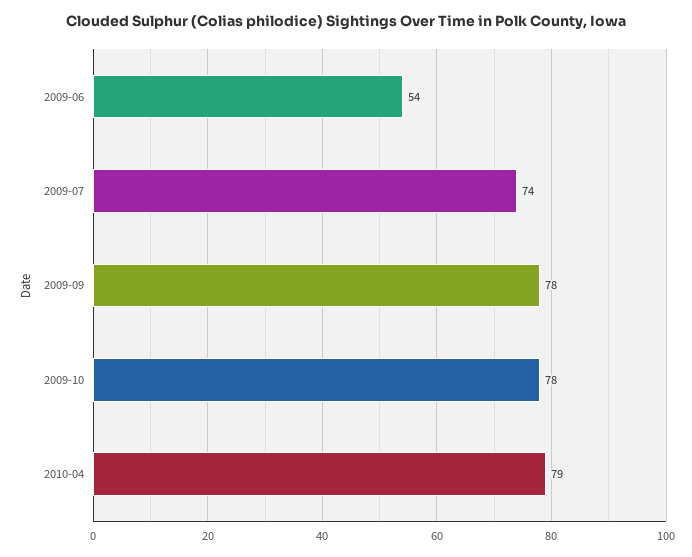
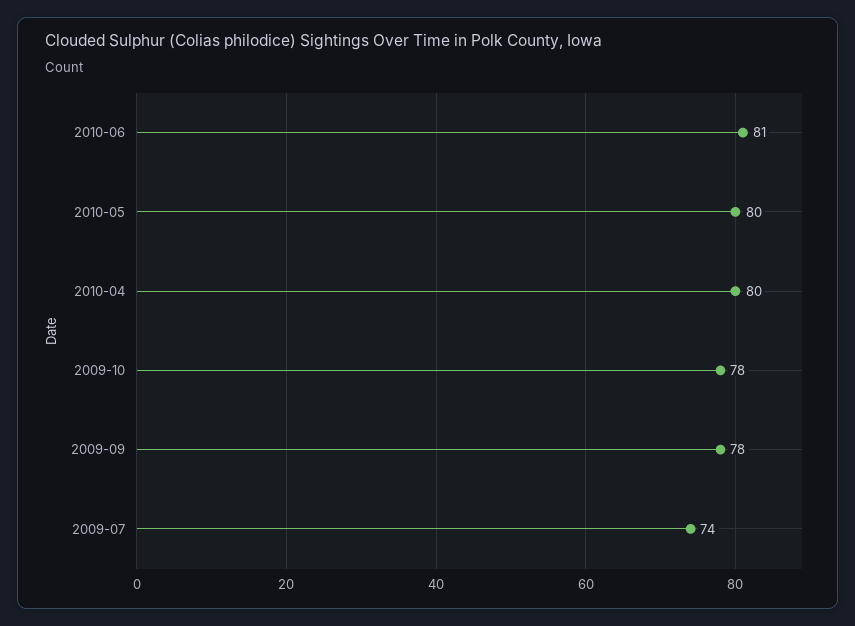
2009-06: 54 -> none
2010-04: 79 -> 80
2010-06: none -> 81
2010-05: none -> 80

